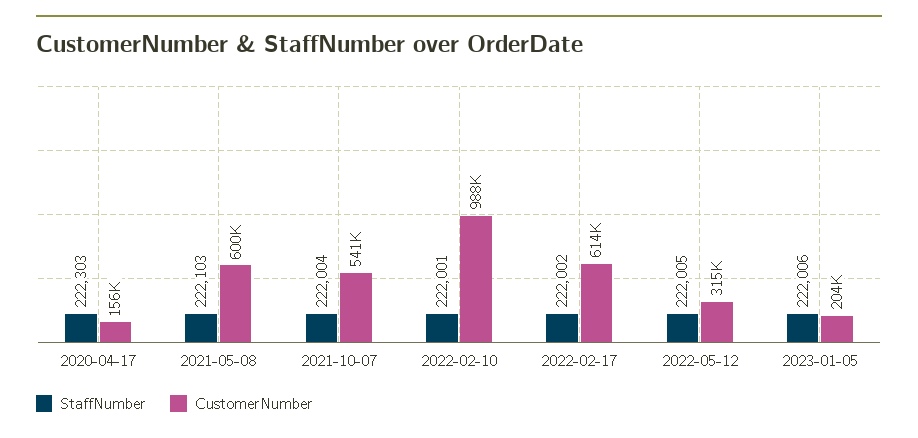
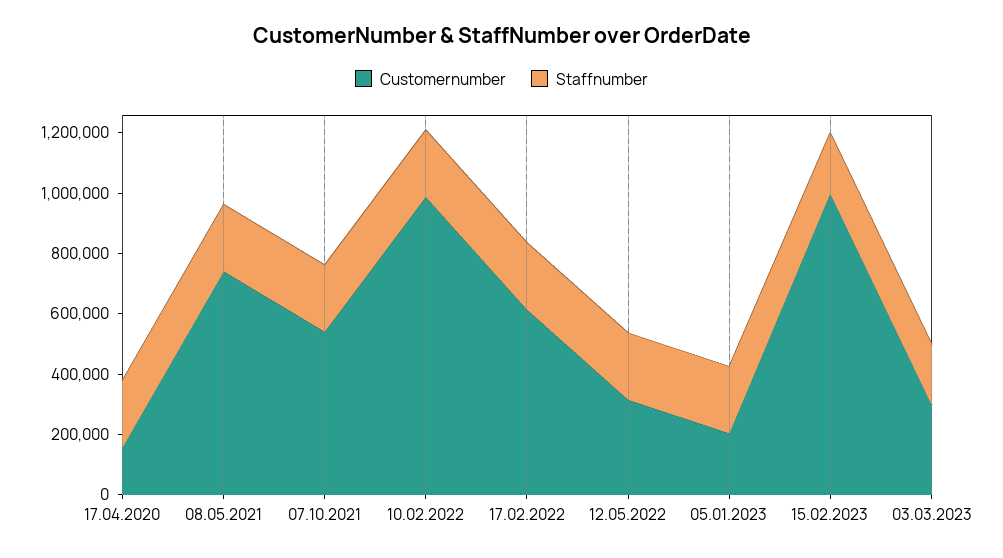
CustomerNumber, 2021-05-08: 600000 -> 750000
CustomerNumber, 15.02.2023: none -> 1000000
StaffNumber, 15.02.2023: none -> 200000
CustomerNumber, 03.03.2023: none -> 300000
StaffNumber, 03.03.2023: none -> 200000

